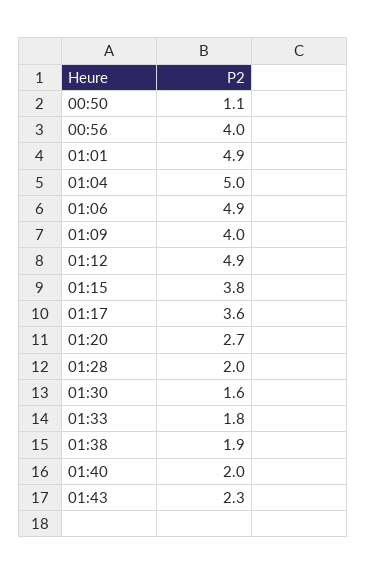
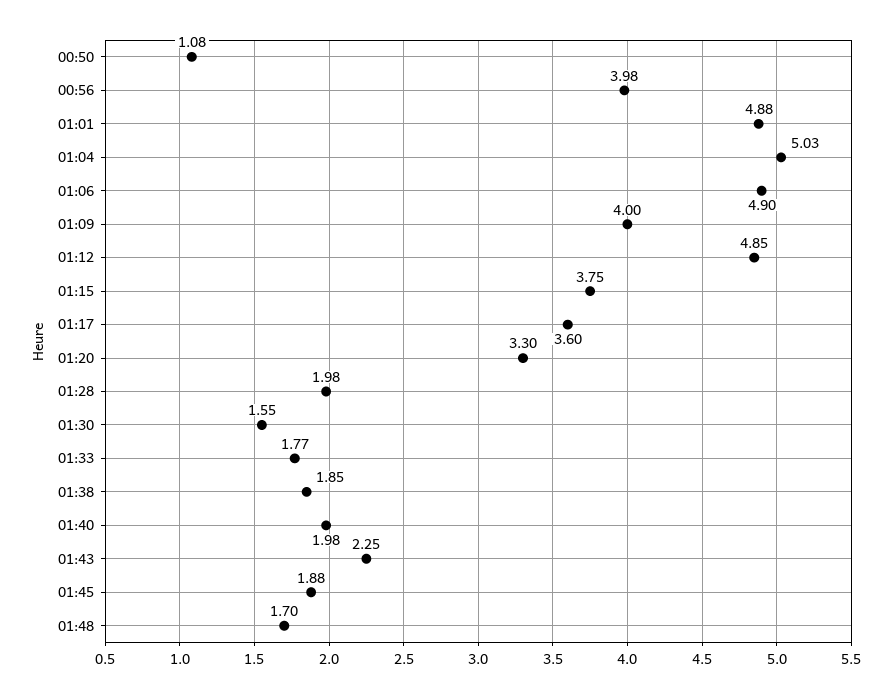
01:20: 2.7 -> 3.3
01:45: none -> 1.88
01:48: none -> 1.7

